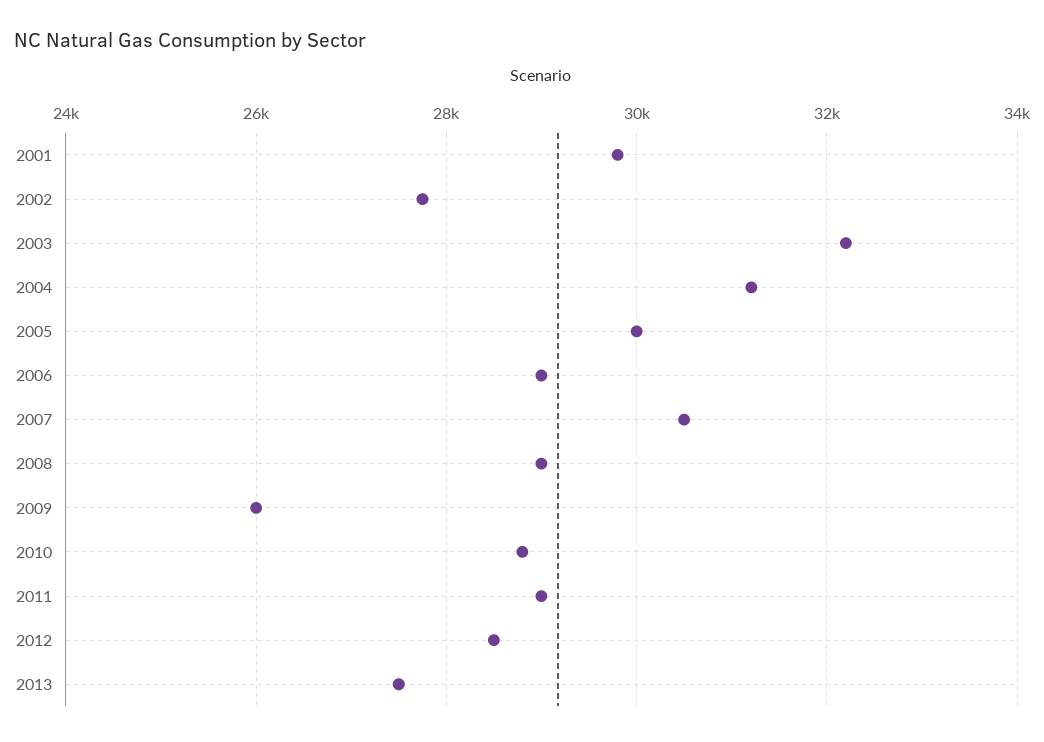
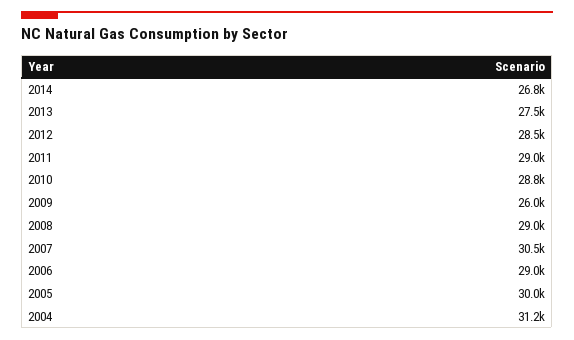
2001: 29800 -> none
2002: 27800 -> none
2003: 32200 -> none
2014: none -> 26800

